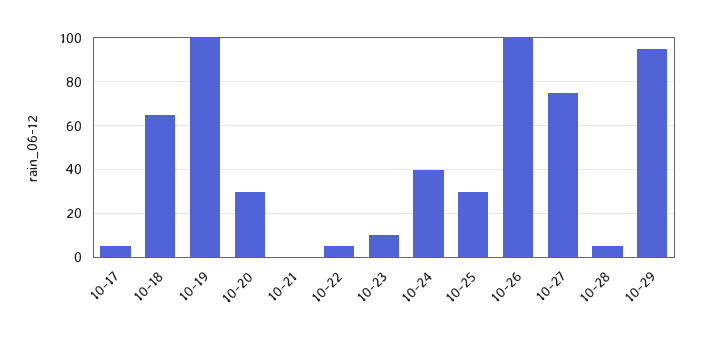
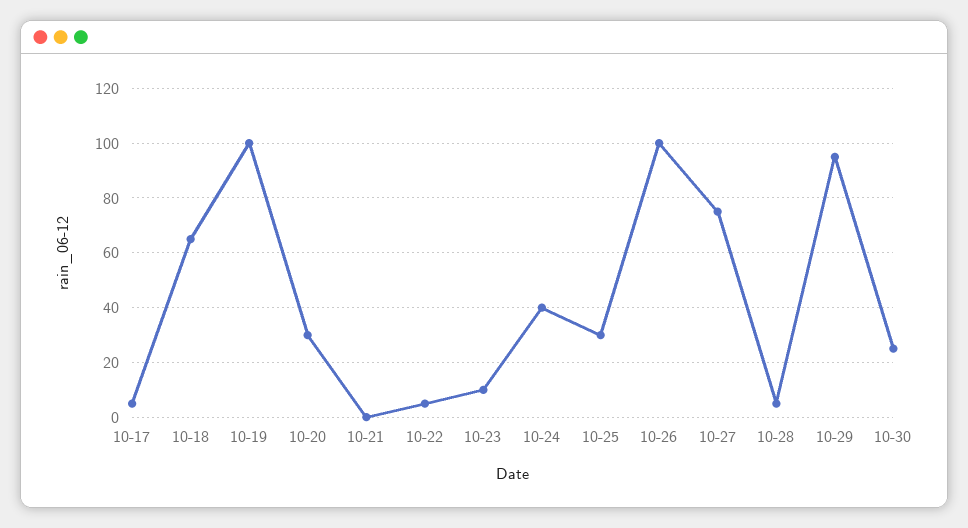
10-30: none -> 25

